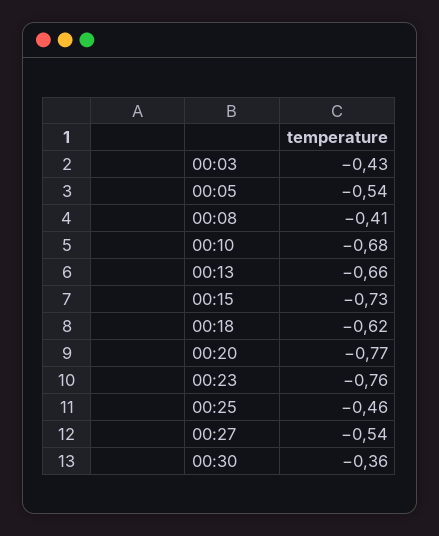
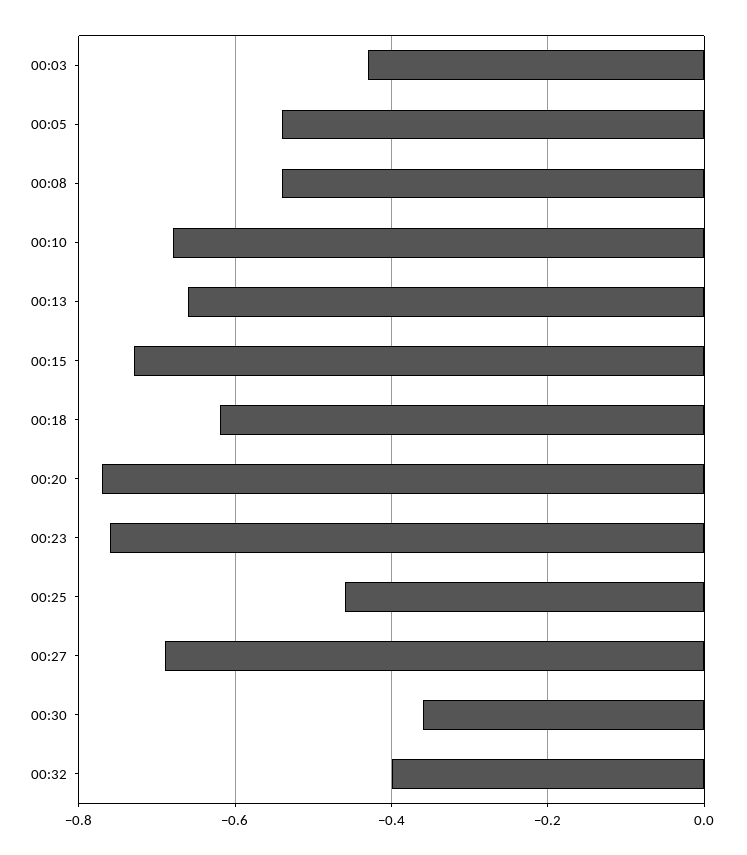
00:08: -0.41 -> -0.55
00:27: -0.54 -> -0.7
00:32: none -> -0.4

